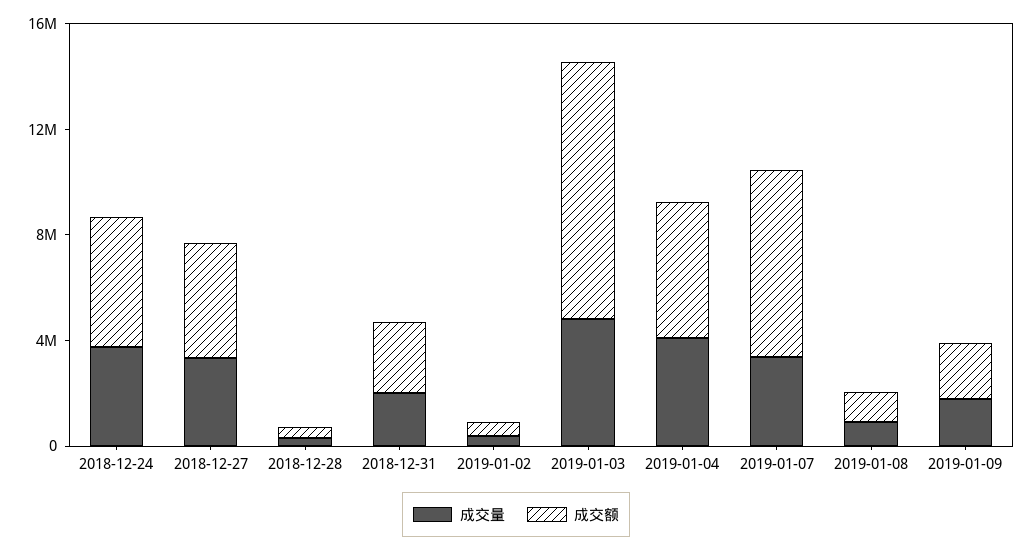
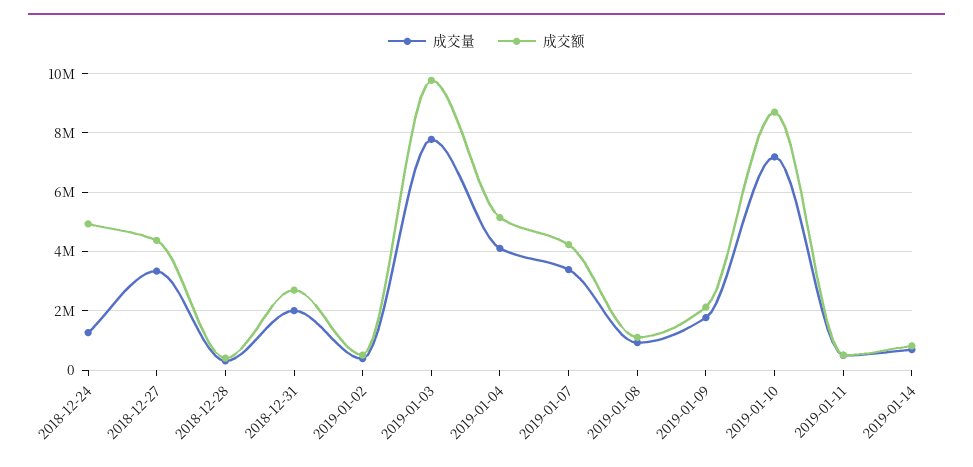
成交量, 2018-12-24: 4000000 -> 1250000
成交量, 2019-01-03: 5000000 -> 7750000
成交额, 2019-01-07: 7000000 -> 4250000
成交量, 2019-01-10: none -> 7250000
成交额, 2019-01-10: none -> 8750000
成交量, 2019-01-11: none -> 500000
成交额, 2019-01-11: none -> 500000
成交量, 2019-01-14: none -> 750000
成交额, 2019-01-14: none -> 750000

